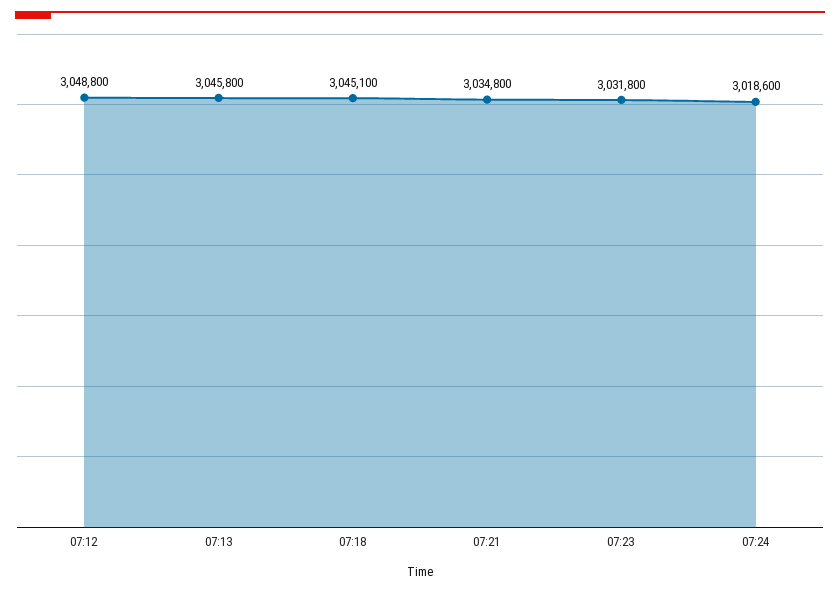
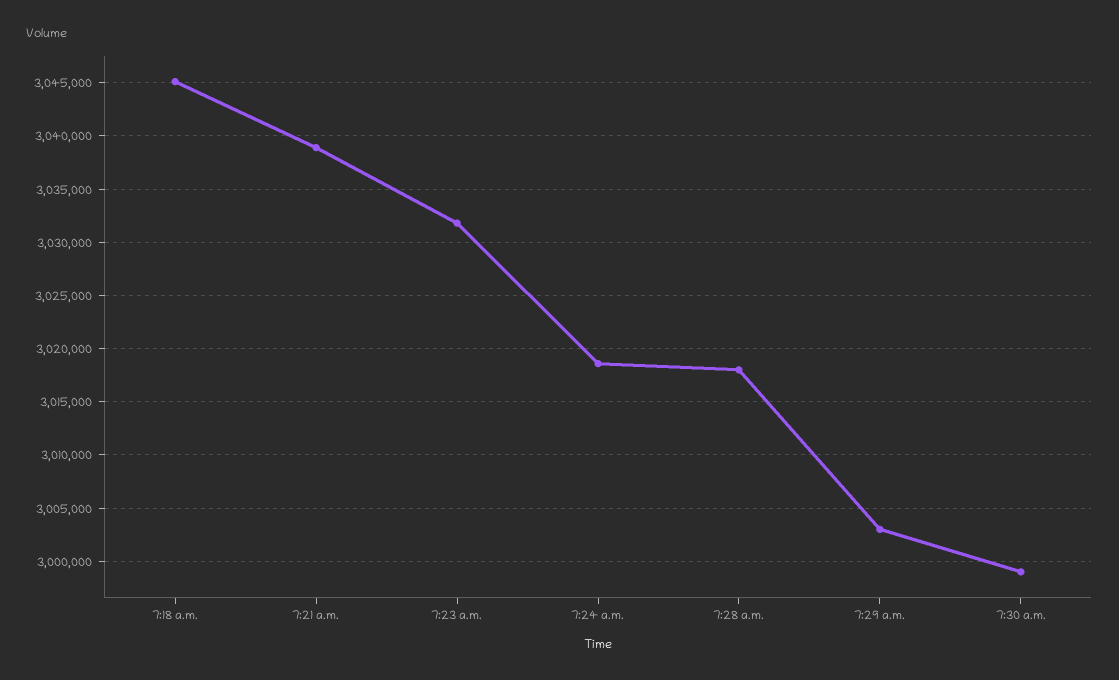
07:12: 3048800 -> none
07:13: 3045800 -> none
07:21: 3034800 -> 3039000
7:28 a.m.: none -> 3018000
7:29 a.m.: none -> 3003000
7:30 a.m.: none -> 2999000

